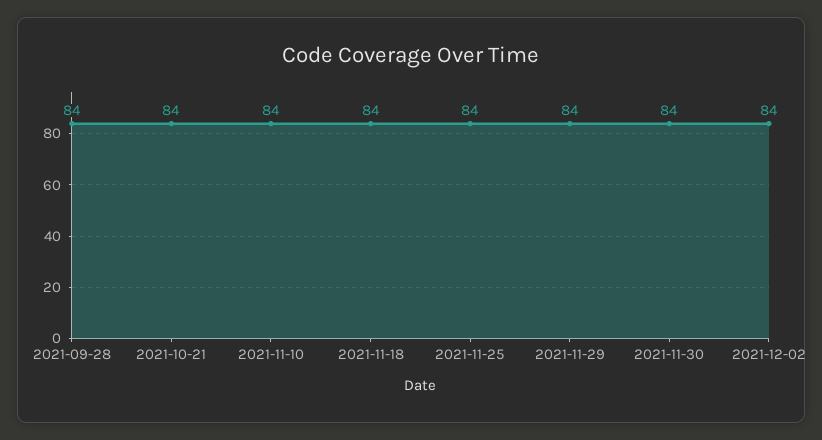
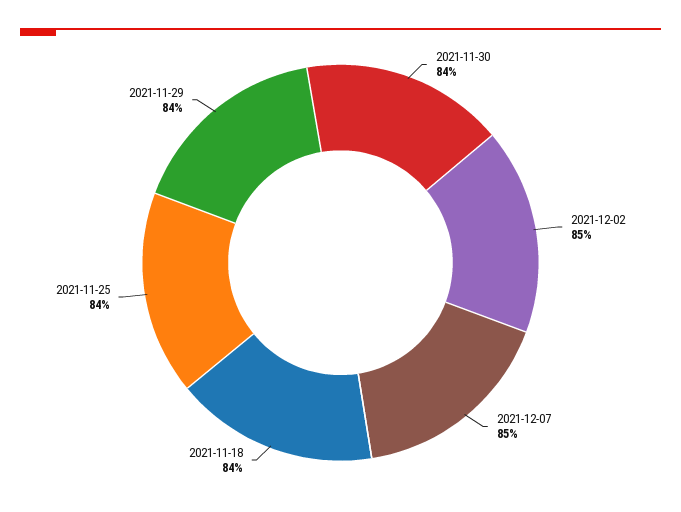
2021-09-28: 84 -> none
2021-10-21: 84 -> none
2021-11-10: 84 -> none
2021-12-02: 84 -> 85
2021-12-07: none -> 85

